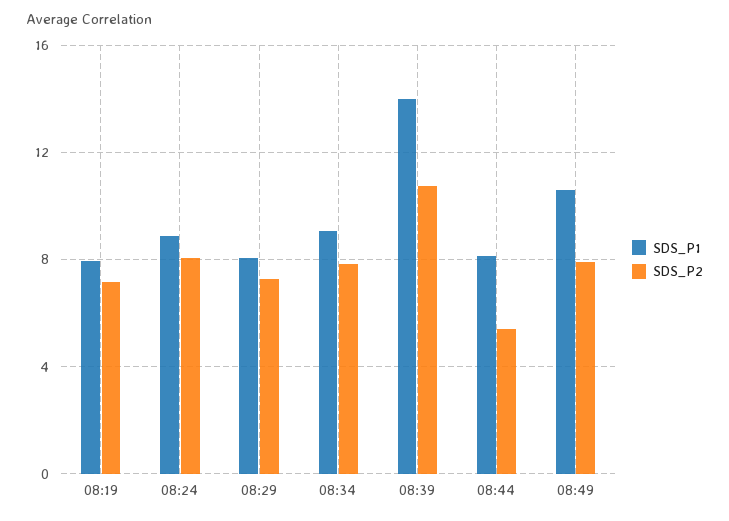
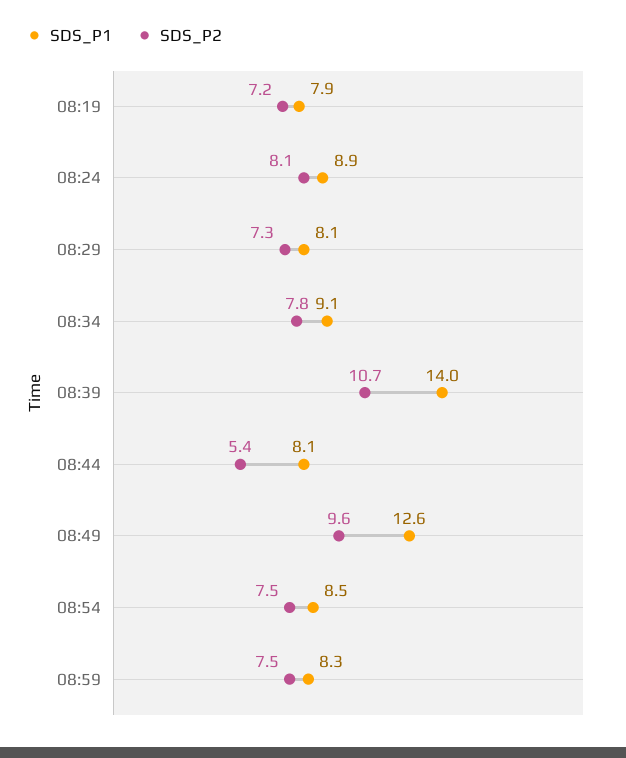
SDS_P1, 08:49: 10.5 -> 12.6
SDS_P2, 08:49: 8 -> 9.6
SDS_P1, 08:54: none -> 8.5
SDS_P2, 08:54: none -> 7.5
SDS_P1, 08:59: none -> 8.3
SDS_P2, 08:59: none -> 7.5

